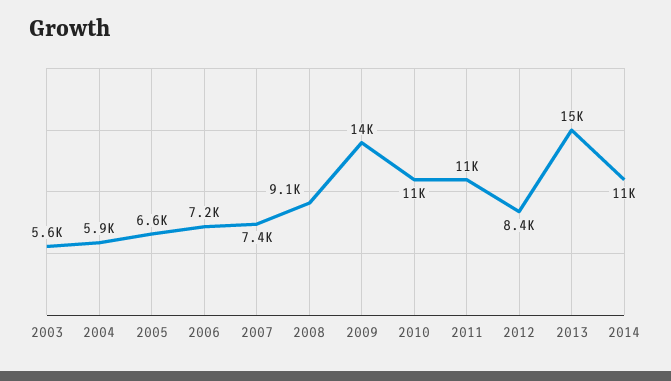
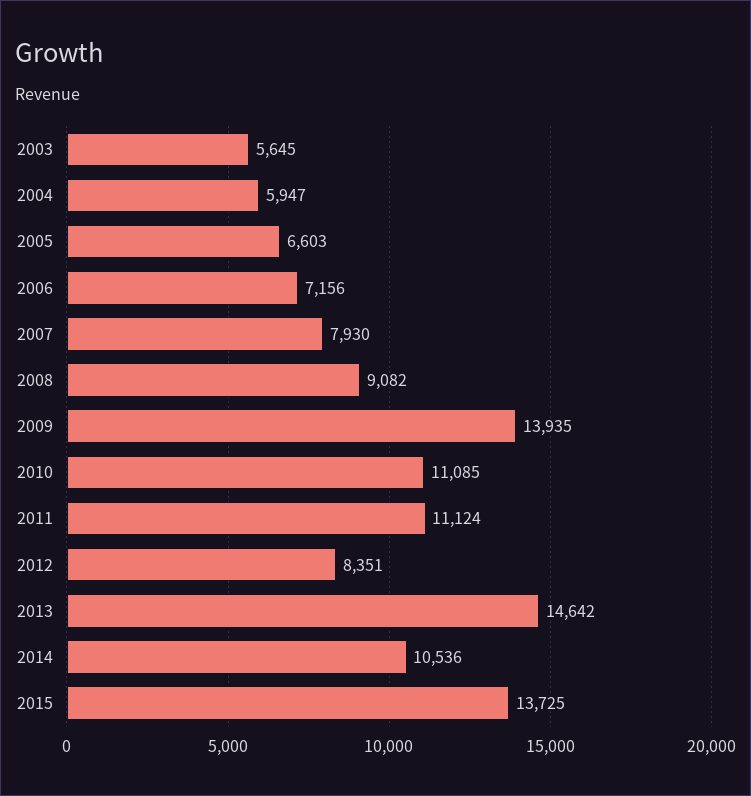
2007: 7400 -> 7930
2015: none -> 13725

